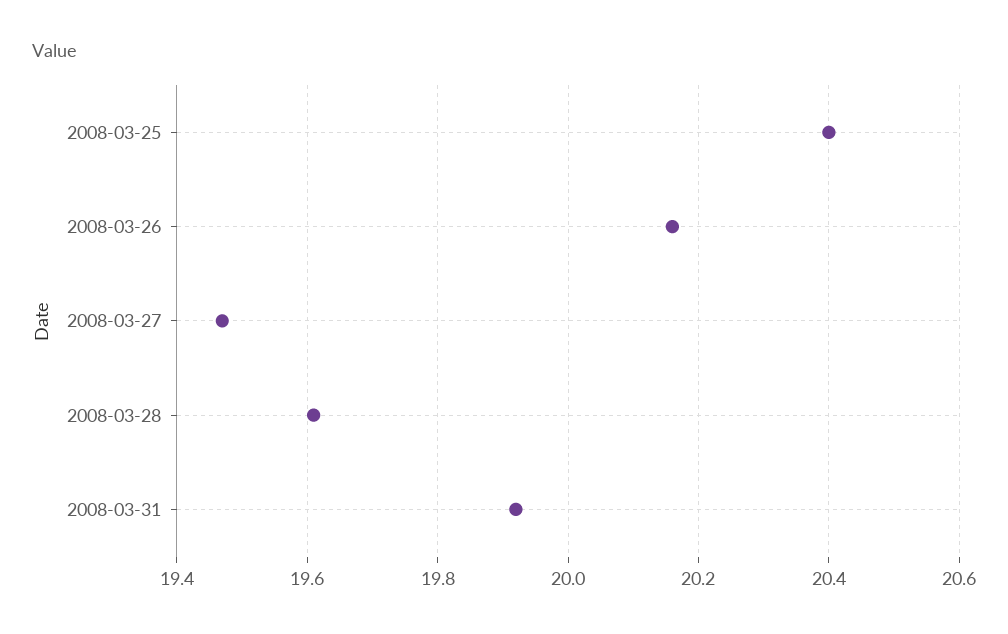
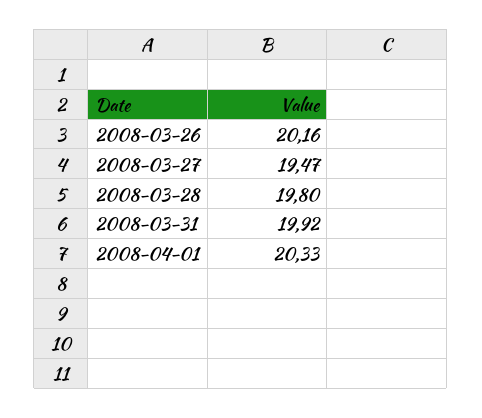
2008-03-25: 20.4 -> none
2008-03-28: 19.6 -> 19.8
2008-04-01: none -> 20.33

